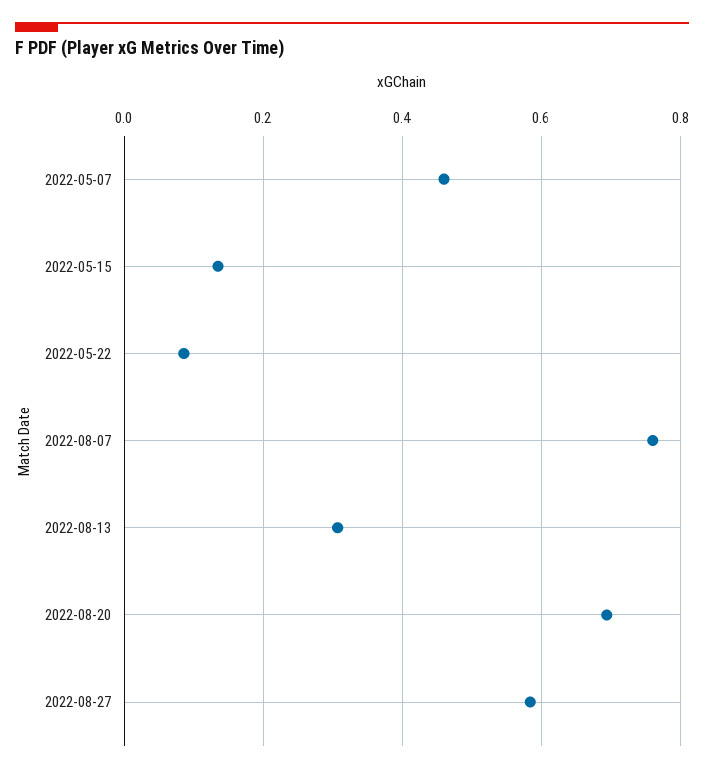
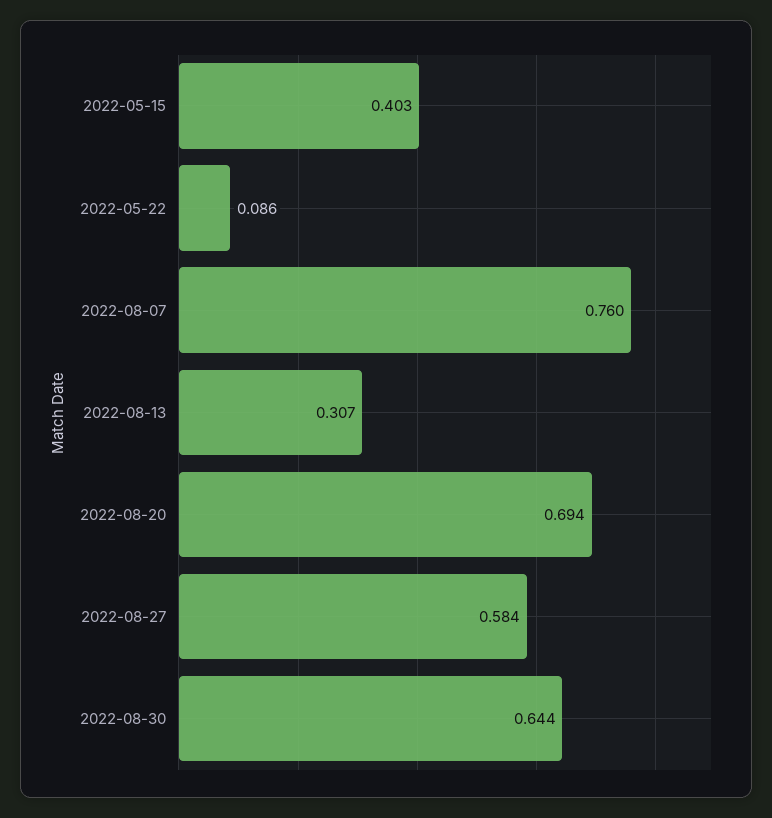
2022-05-07: 0.46 -> none
2022-05-15: 0.14 -> 0.403
2022-08-30: none -> 0.644

